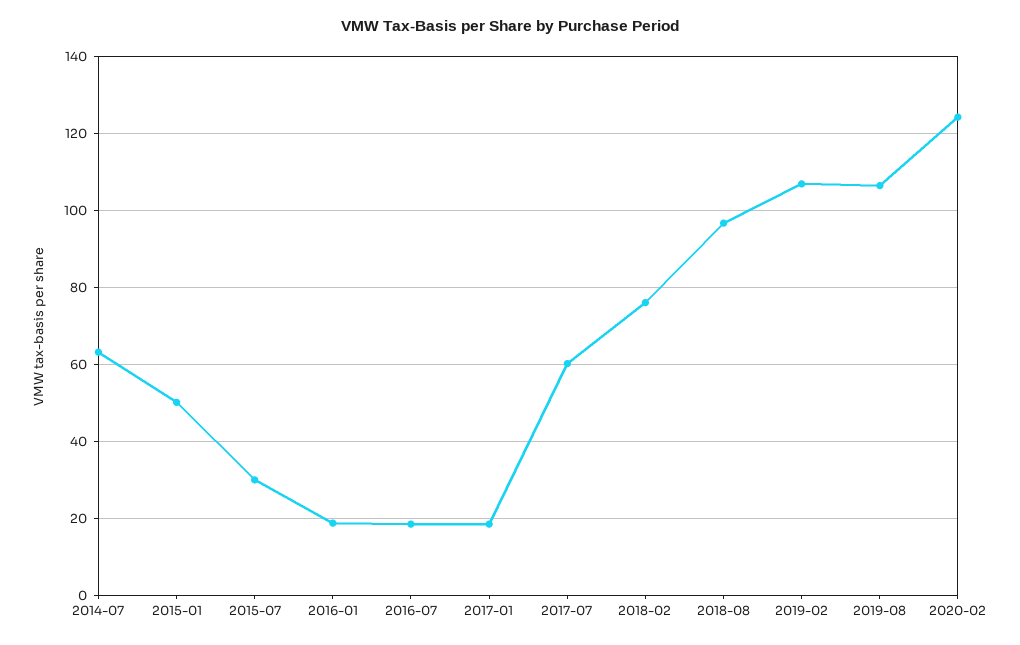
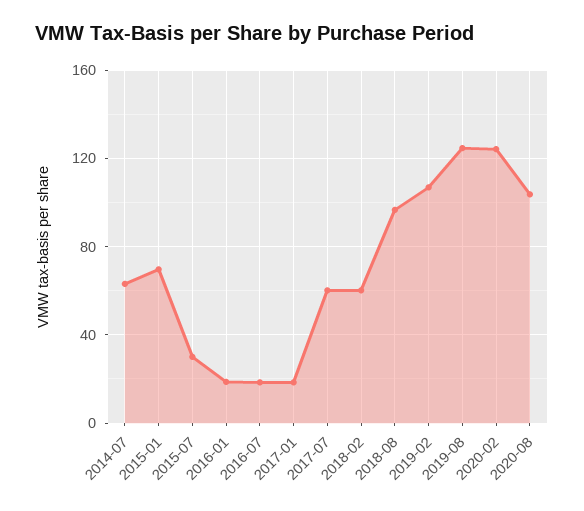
2015-01: 50 -> 70
2018-02: 76 -> 60
2019-08: 106 -> 125
2020-08: none -> 105

